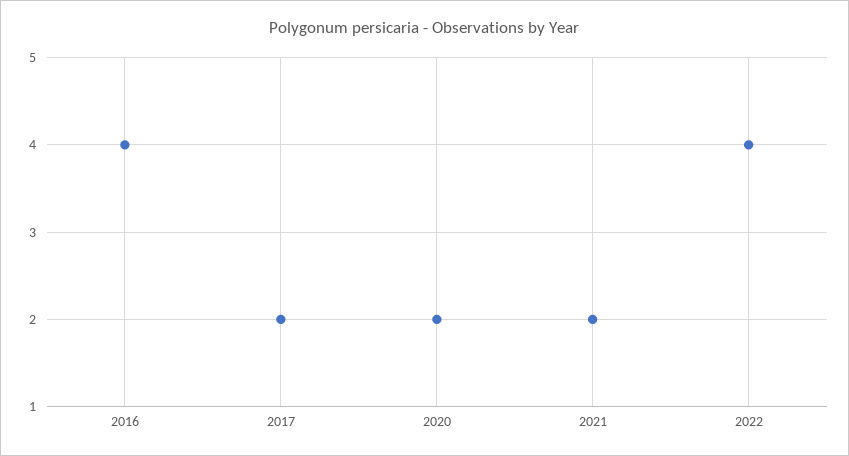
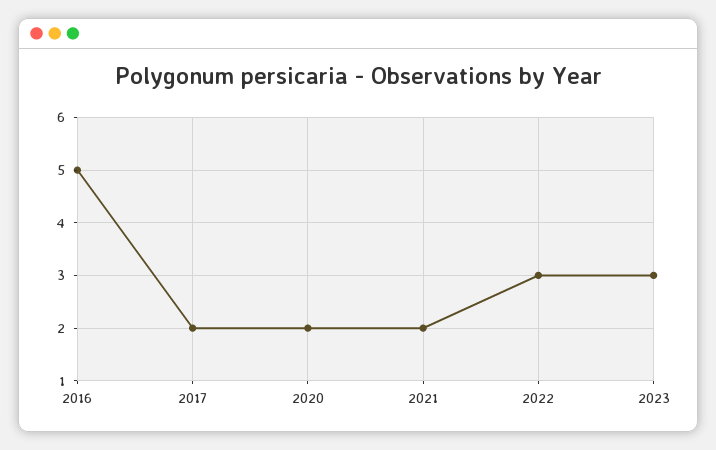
2016: 4 -> 5
2022: 4 -> 3
2023: none -> 3

